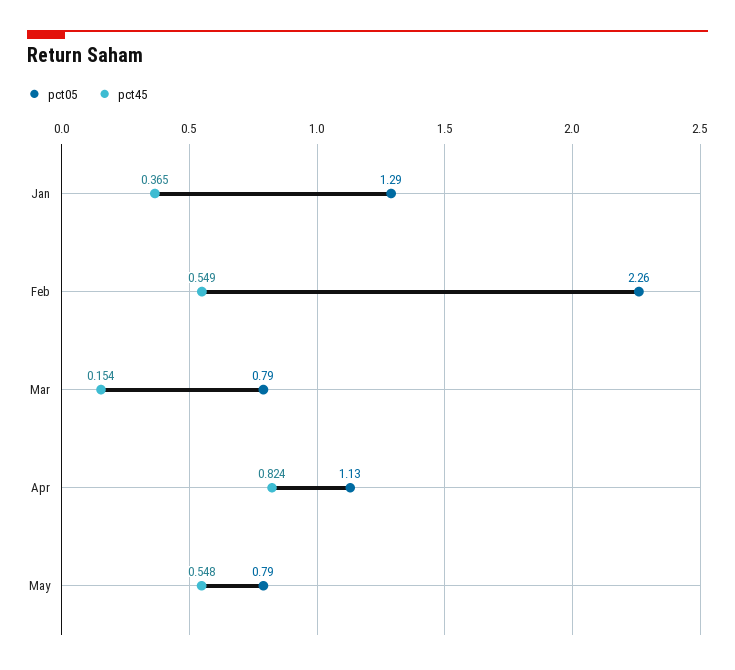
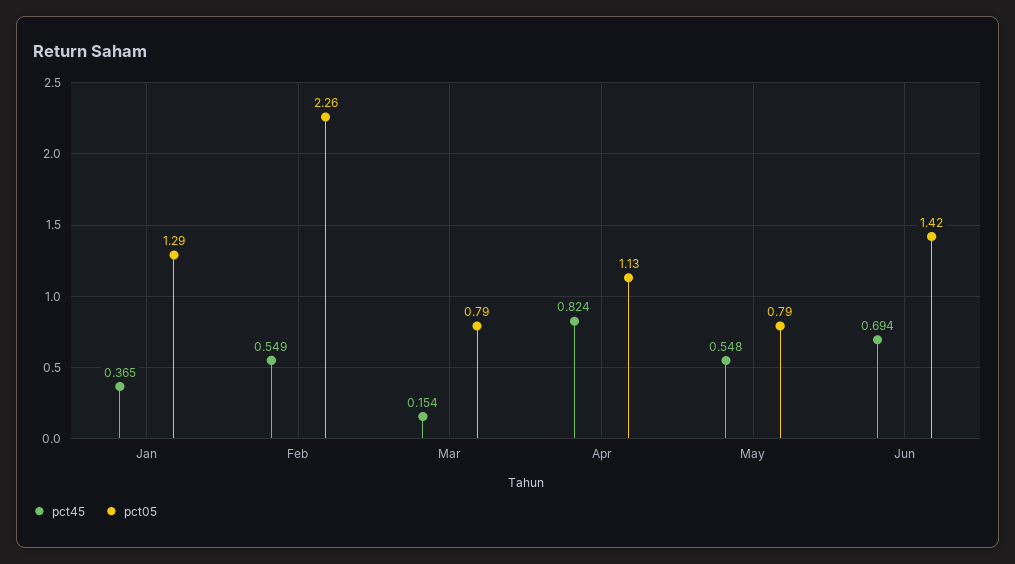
pct45, Jun: none -> 0.694
pct05, Jun: none -> 1.42

